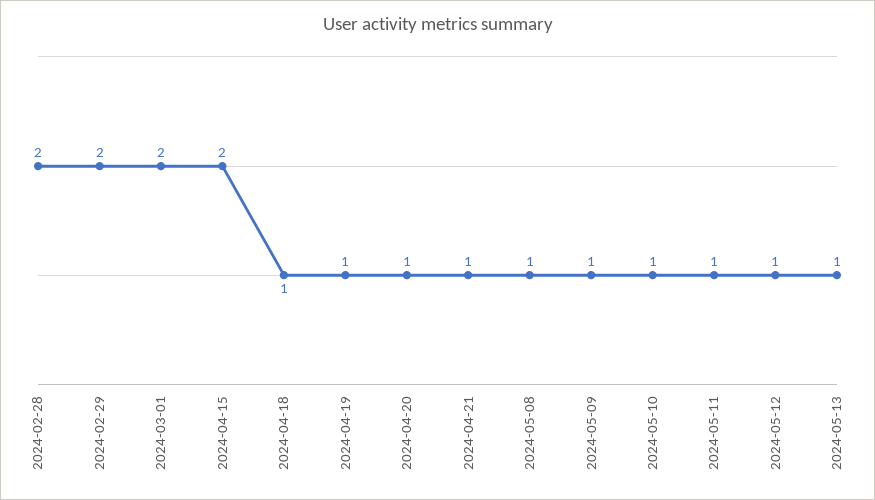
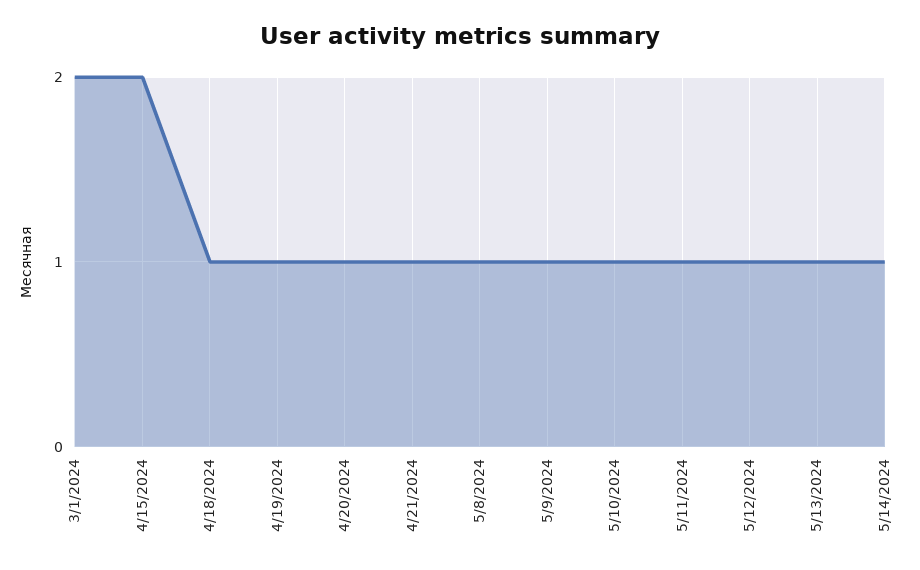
2024-02-28: 2 -> none
2024-02-29: 2 -> none
5/14/2024: none -> 1

